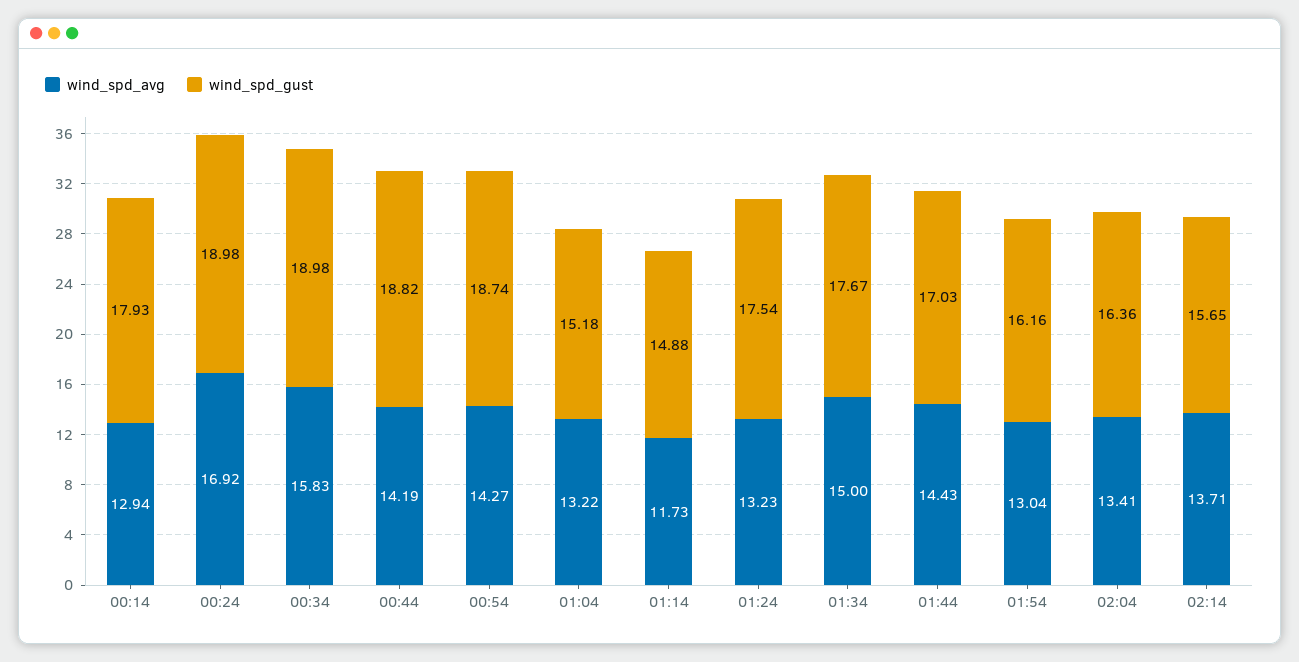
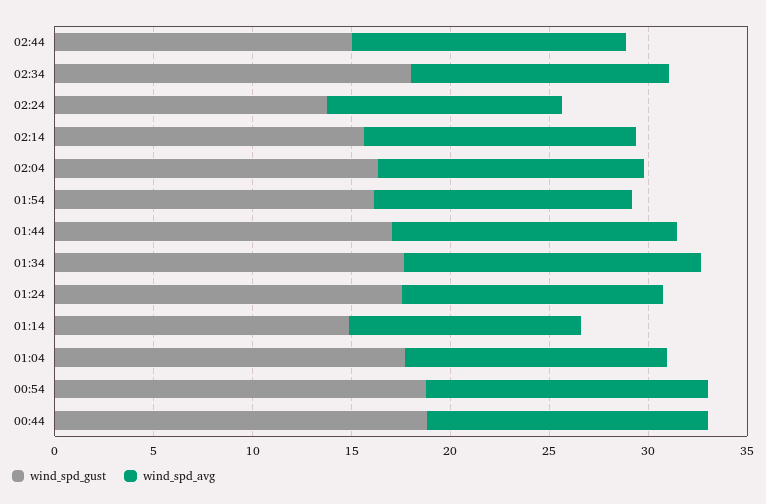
wind_spd_avg, 00:14: 12.94 -> none
wind_spd_gust, 00:14: 17.93 -> none
wind_spd_avg, 00:24: 16.92 -> none
wind_spd_gust, 00:24: 18.98 -> none
wind_spd_avg, 00:34: 15.83 -> none
wind_spd_gust, 00:34: 18.98 -> none
wind_spd_gust, 01:04: 15.18 -> 18
wind_spd_gust, 02:44: none -> 15
wind_spd_avg, 02:44: none -> 14
wind_spd_gust, 02:34: none -> 18
wind_spd_avg, 02:34: none -> 13
wind_spd_gust, 02:24: none -> 14
wind_spd_avg, 02:24: none -> 12

